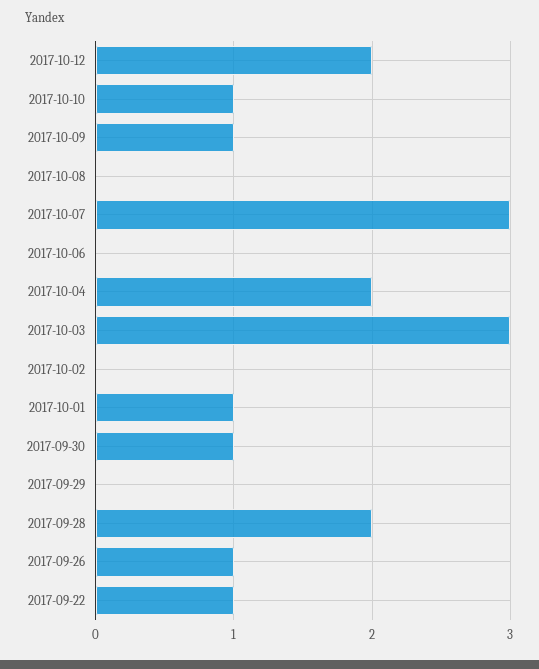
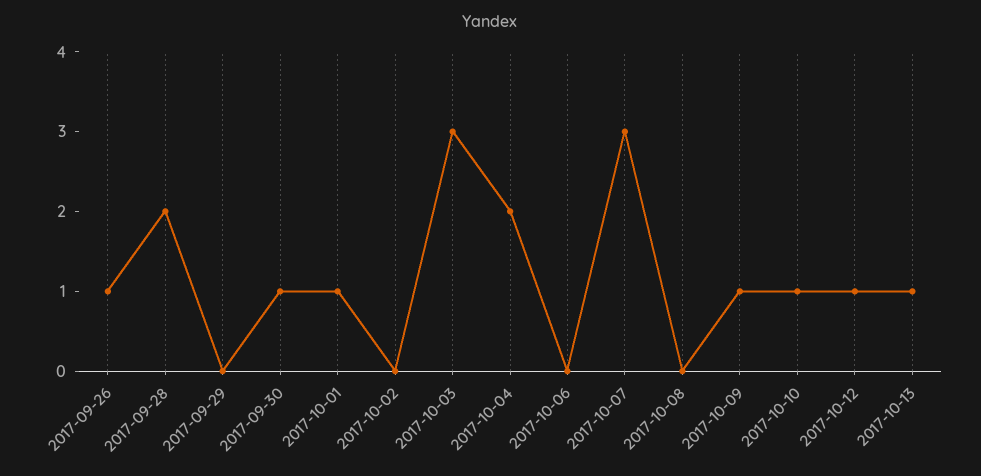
2017-10-12: 2 -> 1
2017-09-22: 1 -> none
2017-10-13: none -> 1

